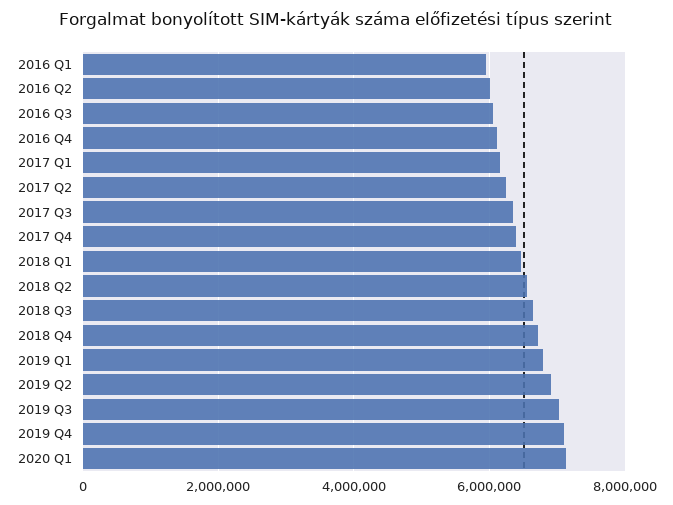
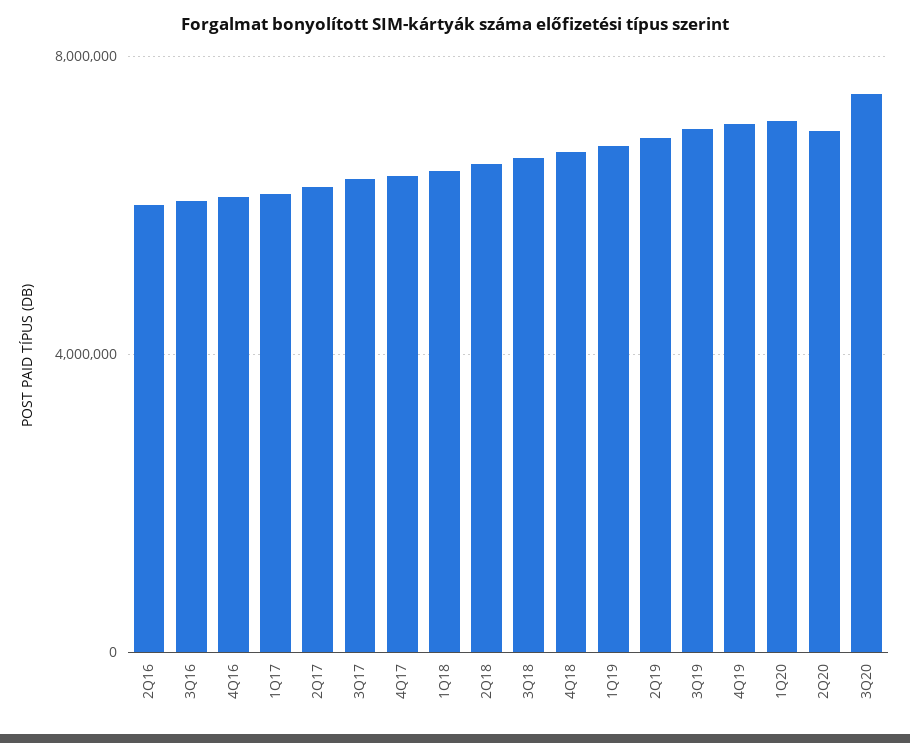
2016 Q1: 6000000 -> none
2Q20: none -> 7000000
3Q20: none -> 7500000

